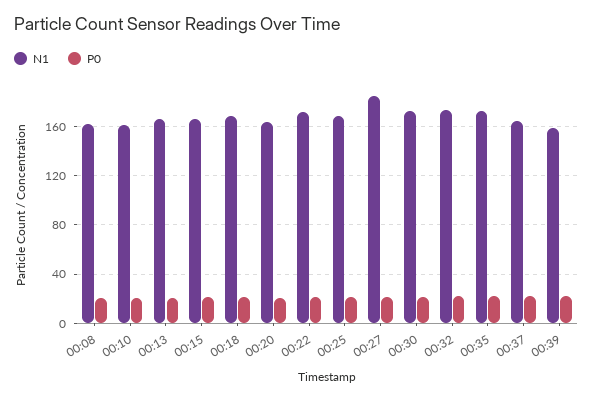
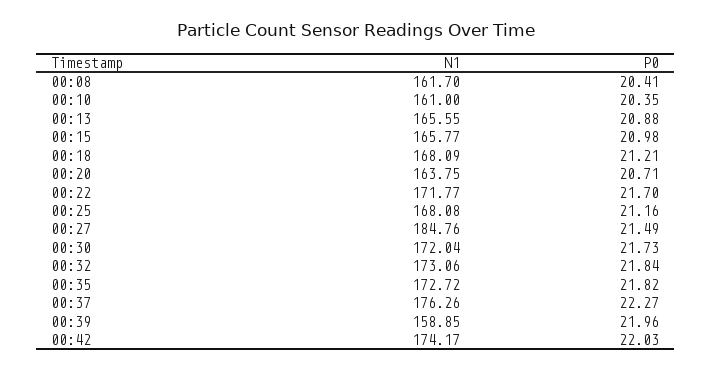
N1, 00:37: 165 -> 176.26
N1, 00:42: none -> 174.17
P0, 00:42: none -> 22.03

